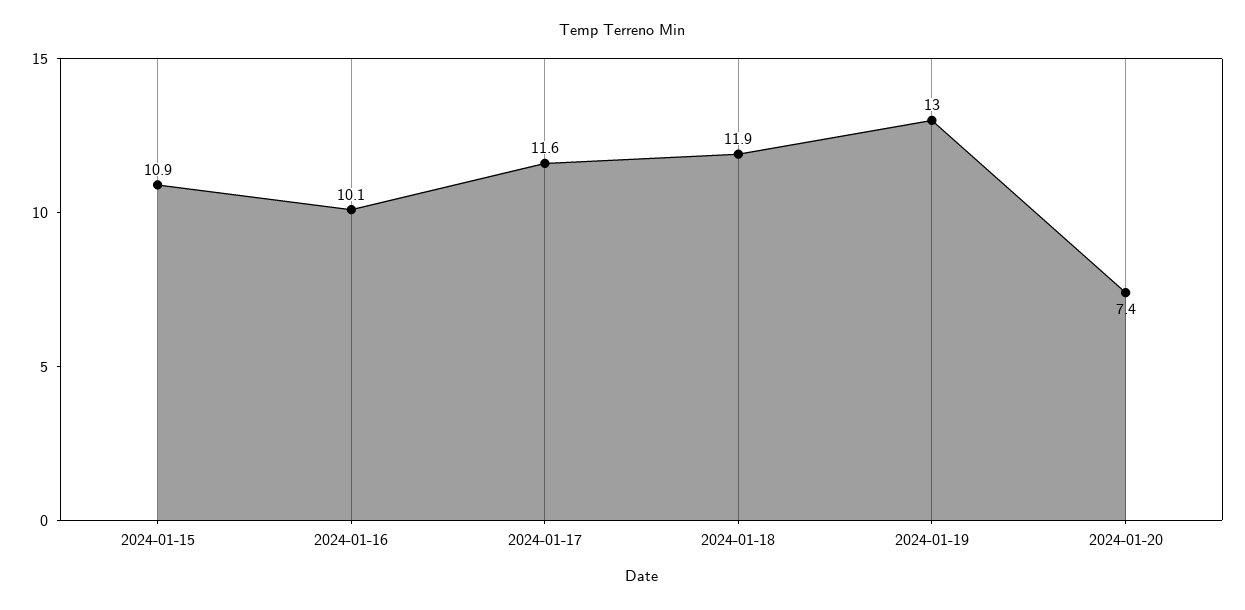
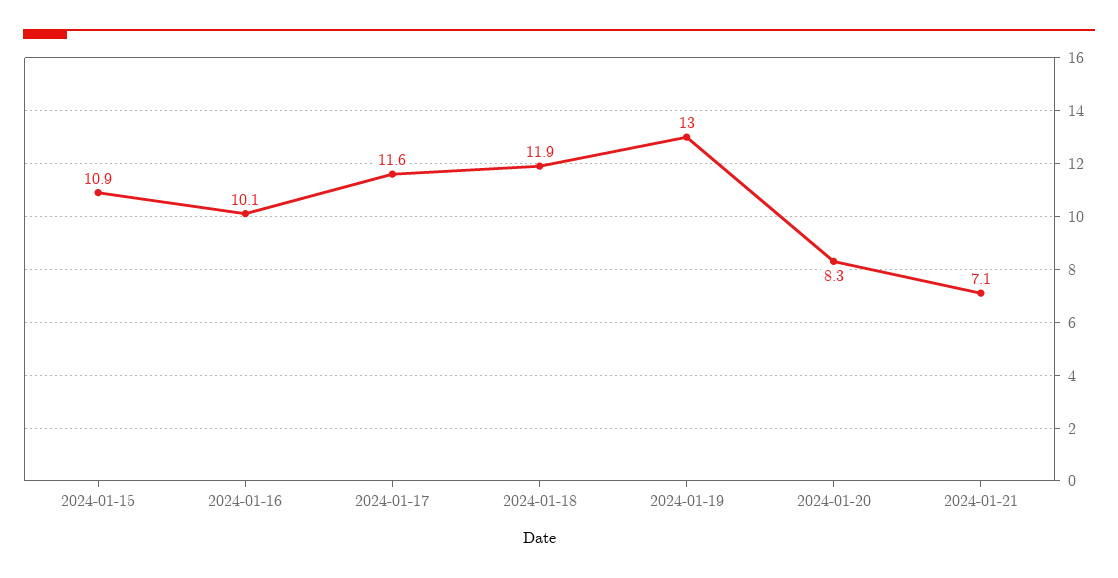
2024-01-20: 7.4 -> 8.3
2024-01-21: none -> 7.1

